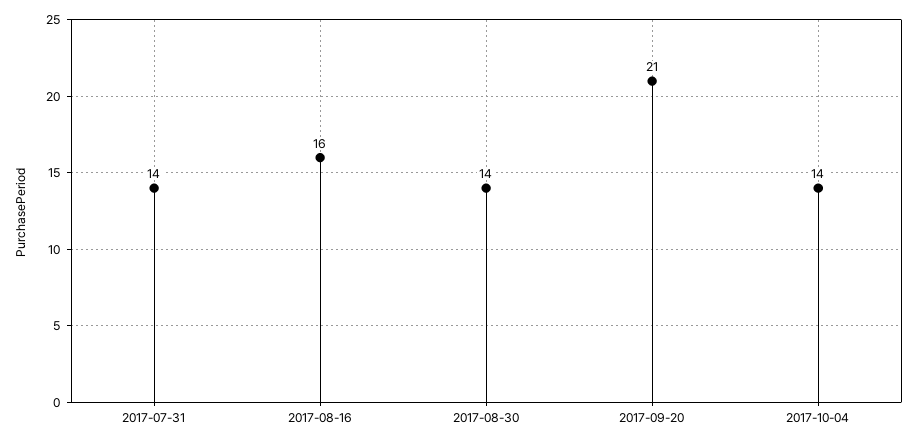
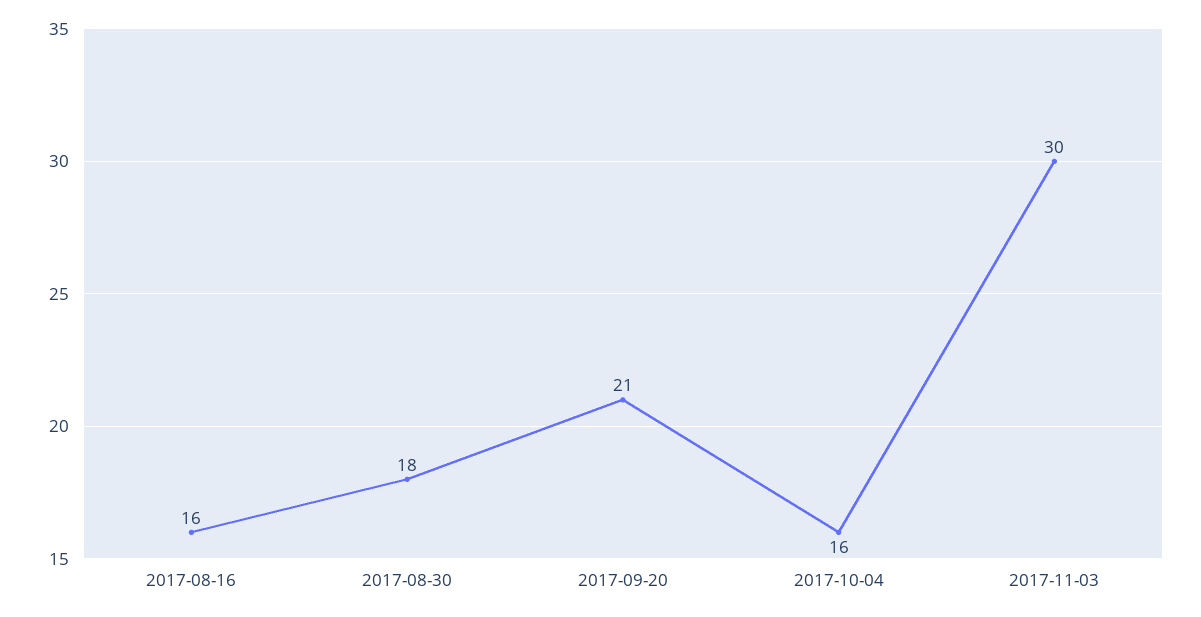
2017-07-31: 14 -> none
2017-08-30: 14 -> 18
2017-10-04: 14 -> 16
2017-11-03: none -> 30

